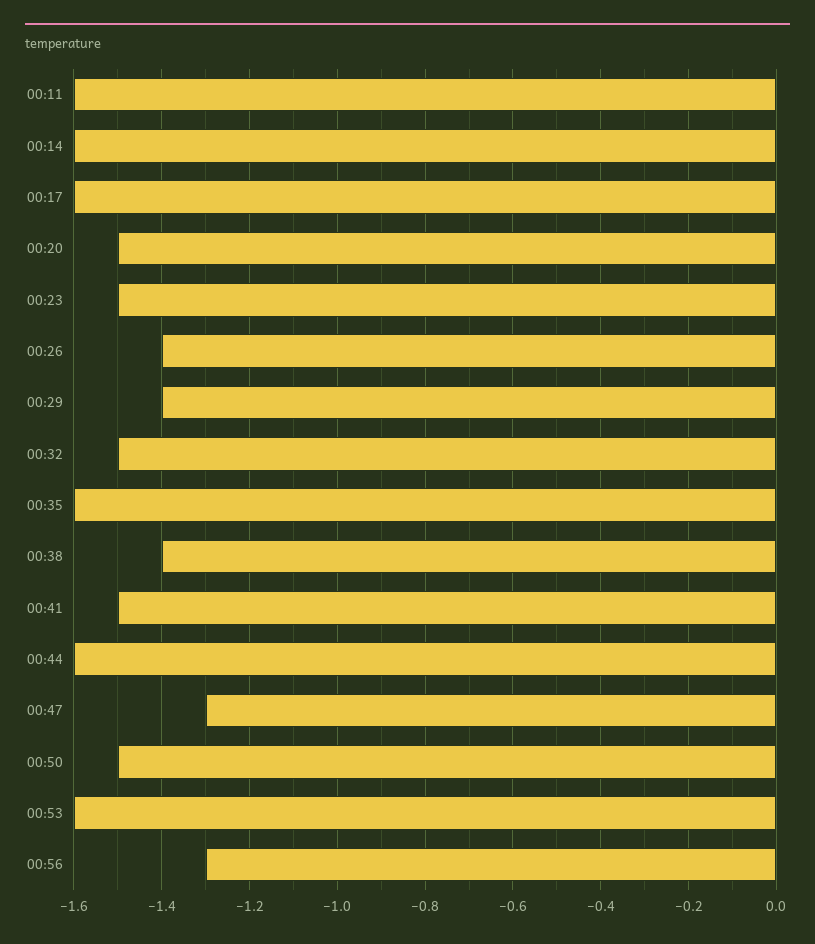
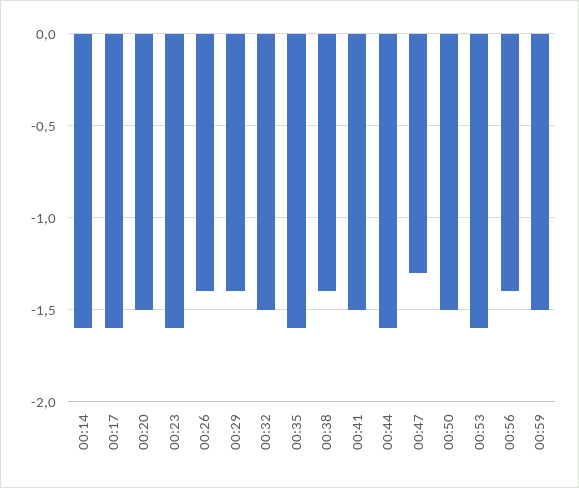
00:11: -1.6 -> none
00:23: -1.5 -> -1.6
00:56: -1.3 -> -1.4
00:59: none -> -1.5

